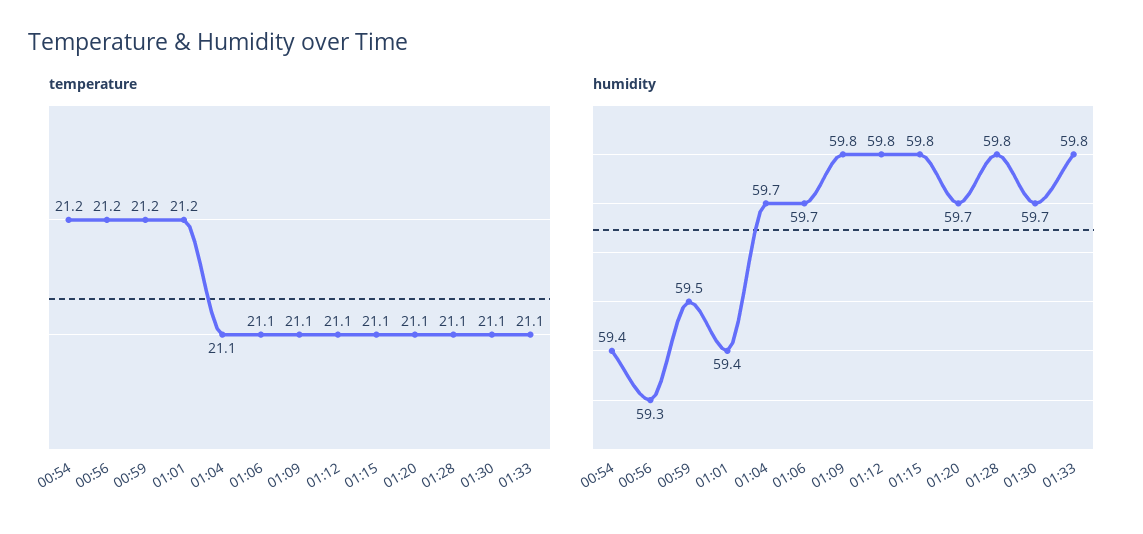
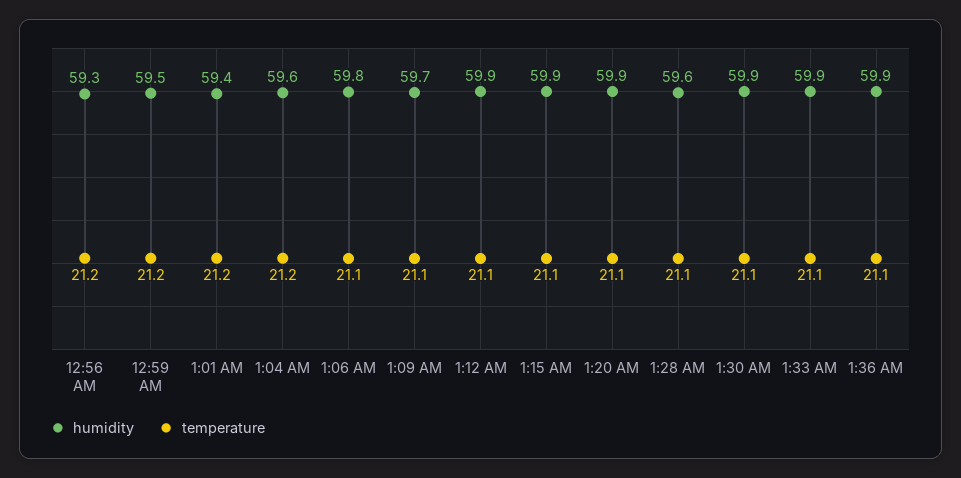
temperature, 00:54: 21.2 -> none
temperature, 01:04: 21.1 -> 21.2
humidity, 00:54: 59.4 -> none
humidity, 01:04: 59.7 -> 59.6
humidity, 01:06: 59.7 -> 59.8
humidity, 01:09: 59.8 -> 59.7
humidity, 01:12: 59.8 -> 59.9
humidity, 01:15: 59.8 -> 59.9
humidity, 01:20: 59.7 -> 59.9
humidity, 01:28: 59.8 -> 59.6
humidity, 01:30: 59.7 -> 59.9
humidity, 01:33: 59.8 -> 59.9
humidity, 1:36 AM: none -> 59.9
temperature, 1:36 AM: none -> 21.1

